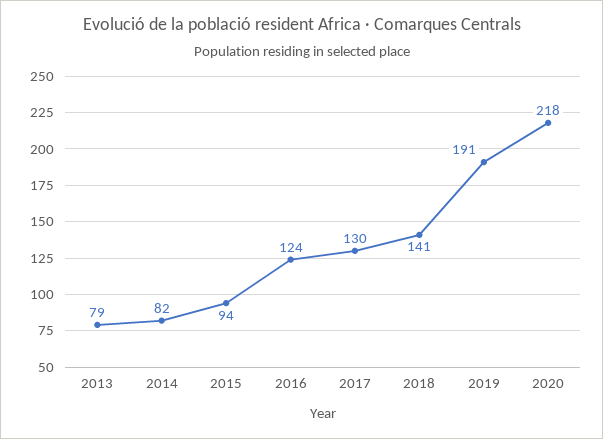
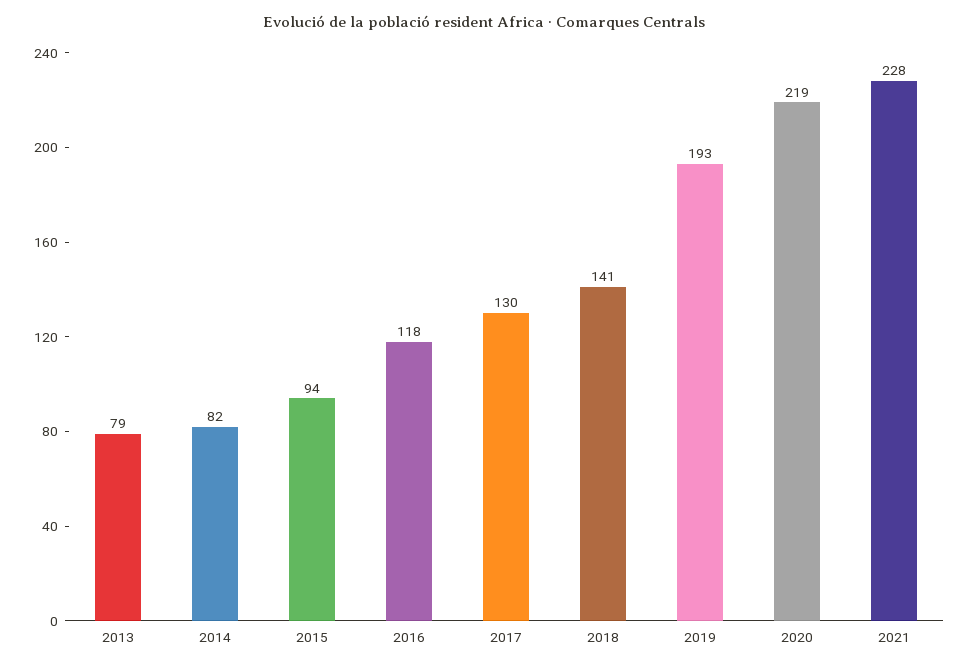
2016: 124 -> 118
2019: 191 -> 193
2020: 218 -> 219
2021: none -> 228

